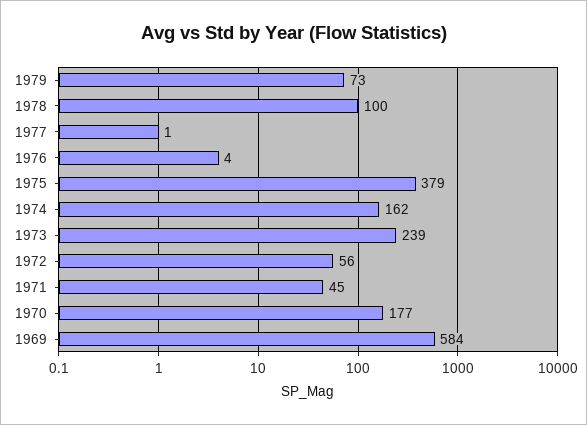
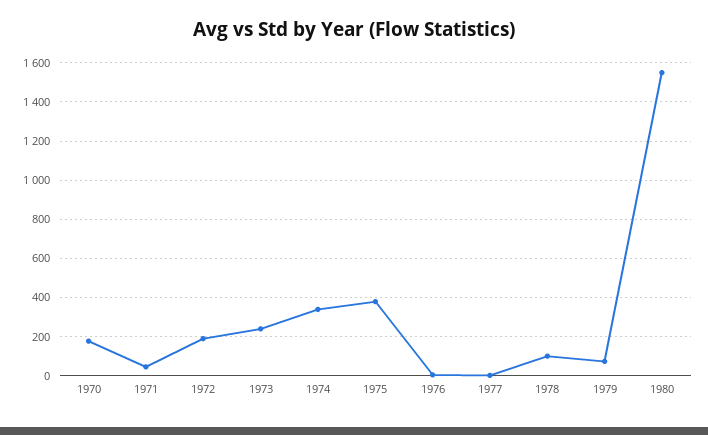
1974: 162 -> 350
1972: 56 -> 200
1969: 584 -> none
1980: none -> 1550

